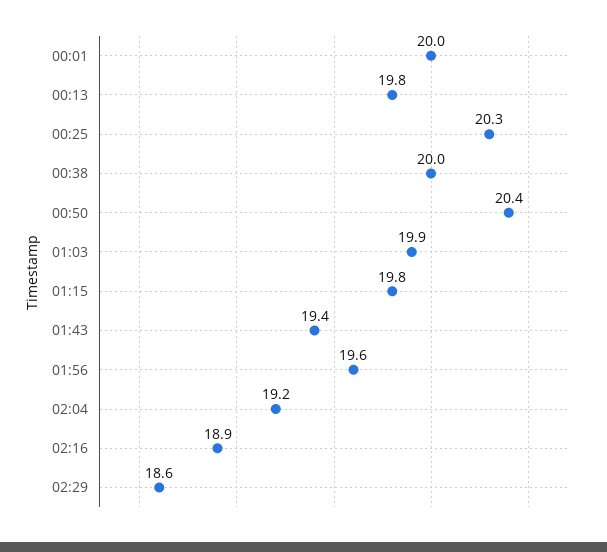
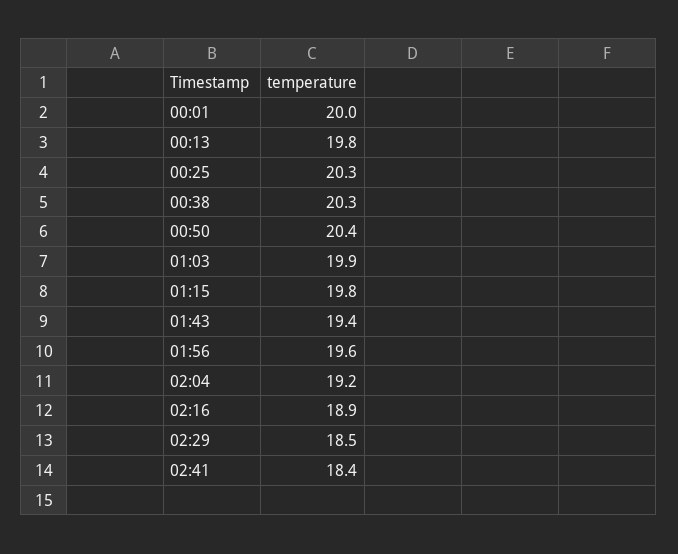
00:38: 20 -> 20.3
02:29: 18.6 -> 18.5
02:41: none -> 18.4

